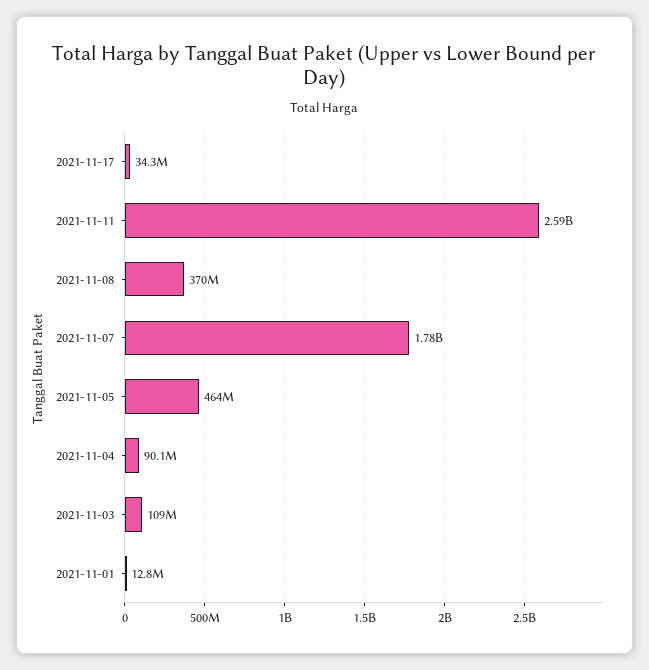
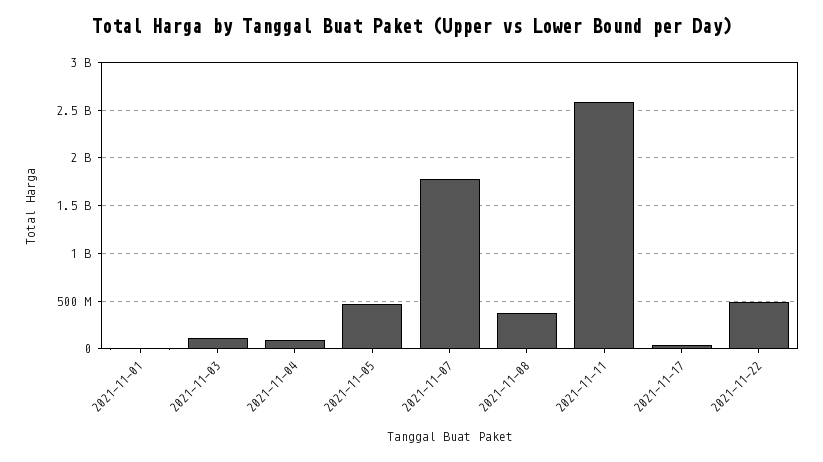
2021-11-22: none -> 500000000

